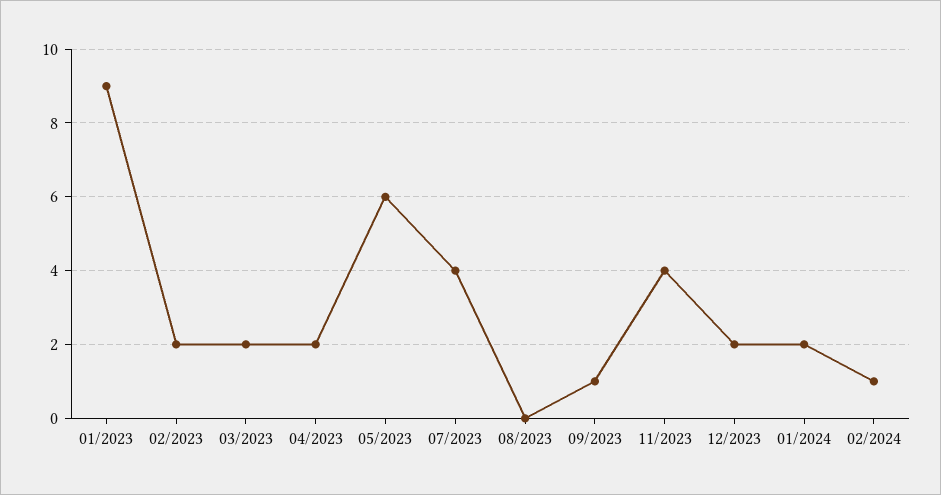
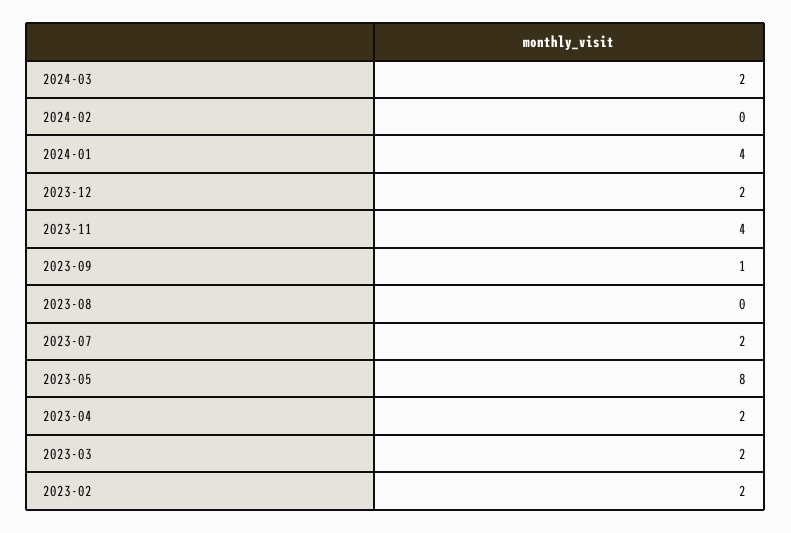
01/2023: 9 -> none
05/2023: 6 -> 8
07/2023: 4 -> 2
01/2024: 2 -> 4
02/2024: 1 -> 0
2024-03: none -> 2

